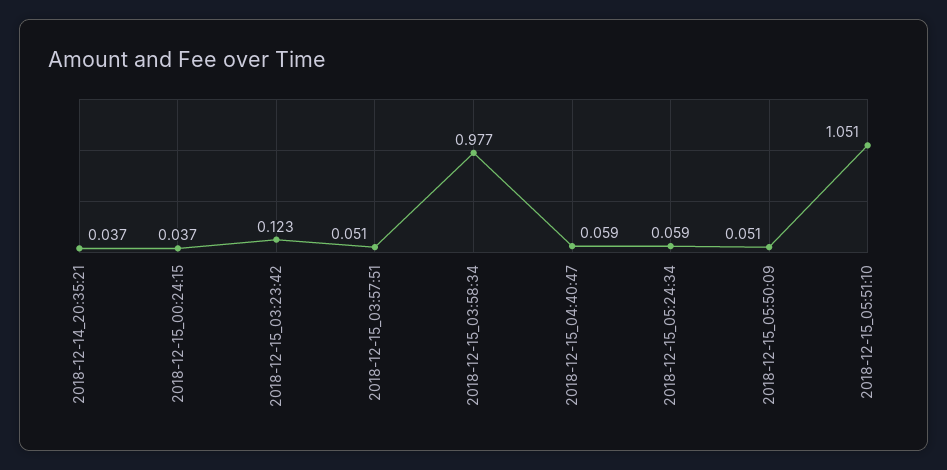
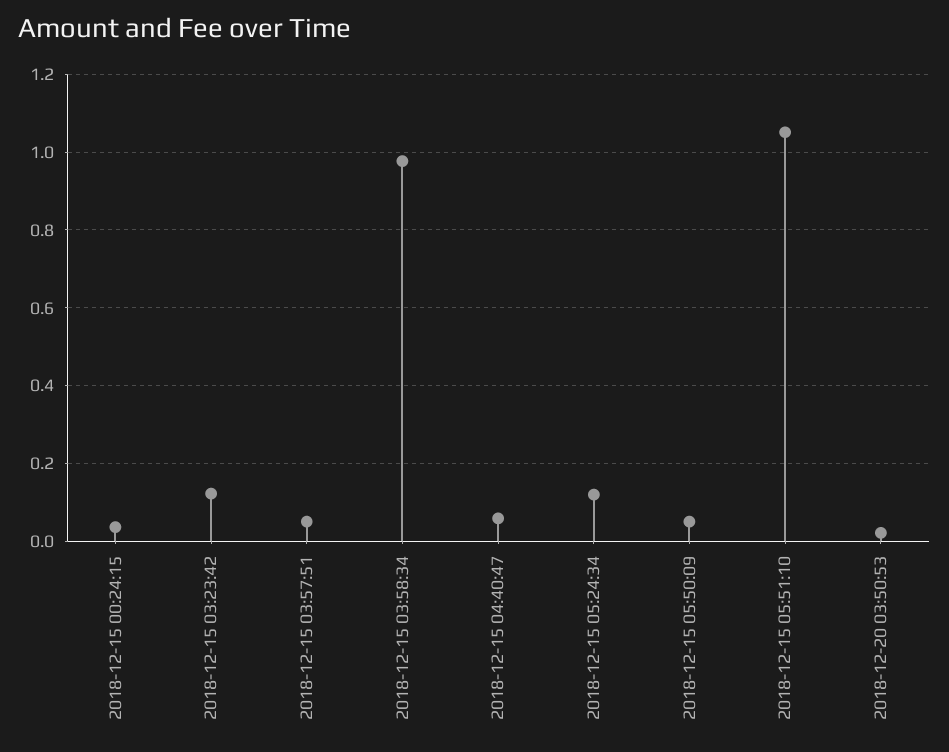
2018-12-14_20:35:21: 0.037 -> none
2018-12-15_05:24:34: 0.059 -> 0.12
2018-12-20 03:50:53: none -> 0.02

